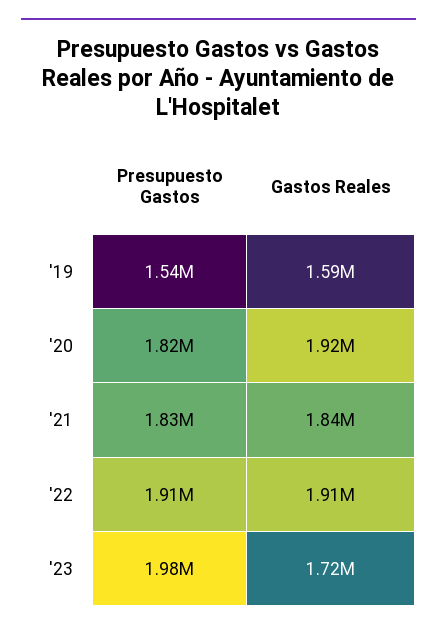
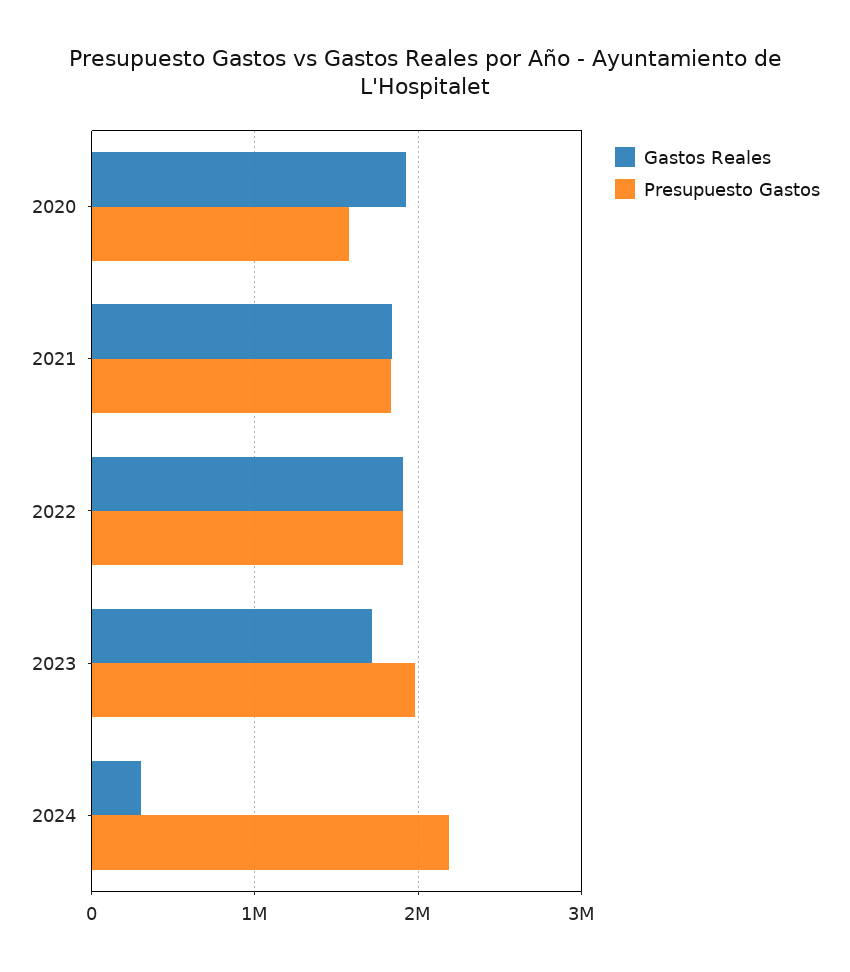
Presupuesto Gastos, '19: 1540000 -> none
Gastos Reales, '19: 1590000 -> none
Presupuesto Gastos, '20: 1820000 -> 1600000
Gastos Reales, 2024: none -> 300000
Presupuesto Gastos, 2024: none -> 2200000

